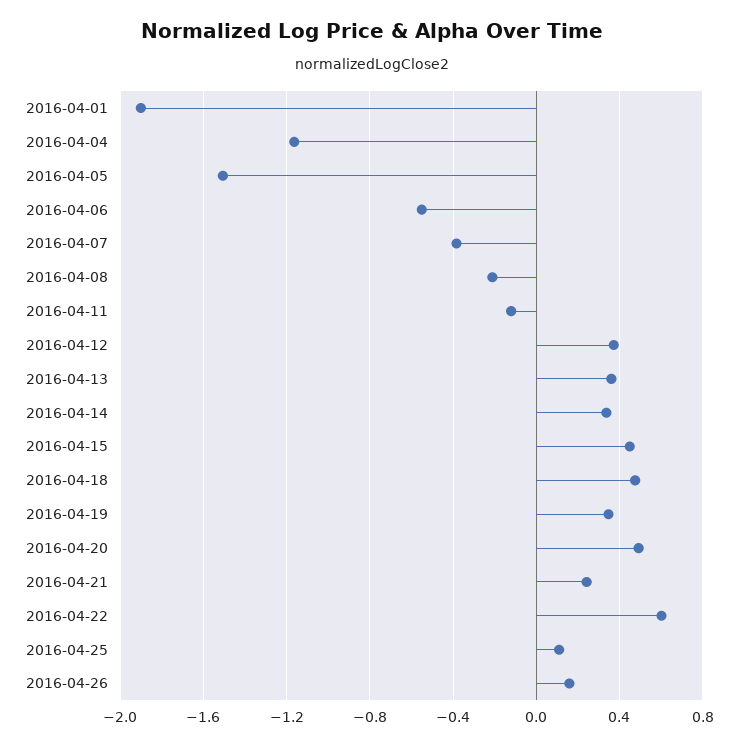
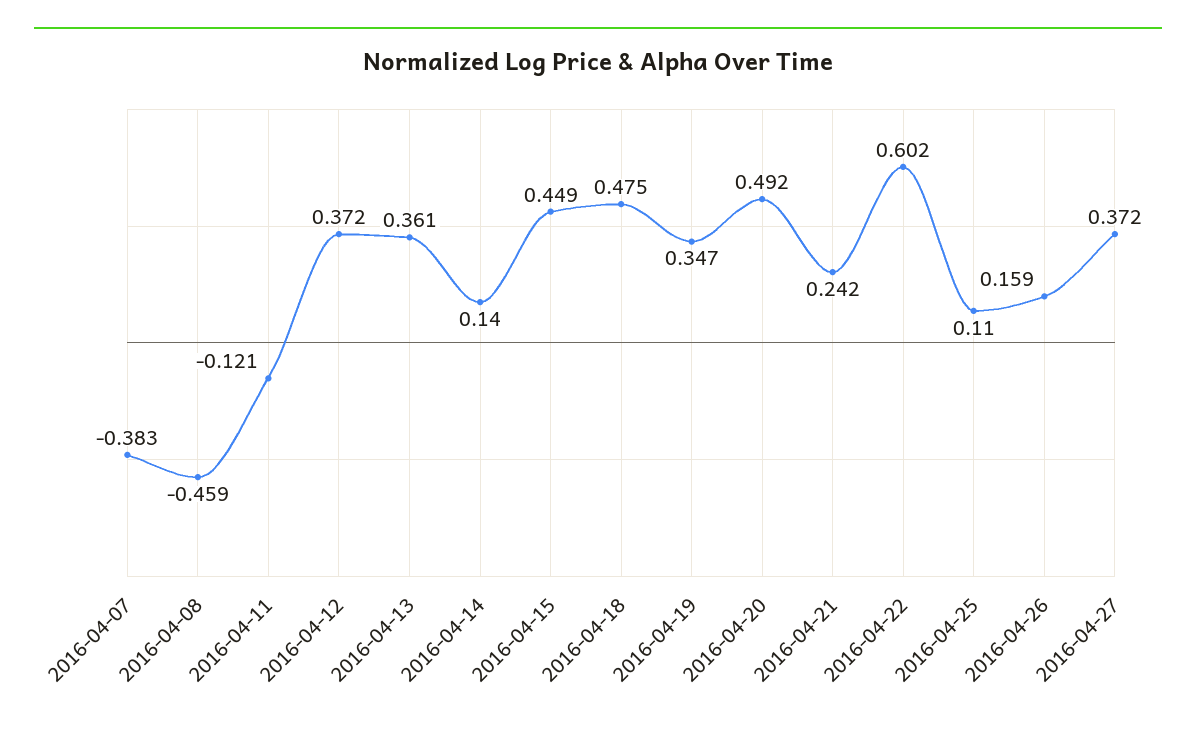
2016-04-01: -1.9 -> none
2016-04-04: -1.15 -> none
2016-04-05: -1.5 -> none
2016-04-06: -0.55 -> none
2016-04-08: -0.2 -> -0.459
2016-04-14: 0.35 -> 0.14
2016-04-27: none -> 0.372

